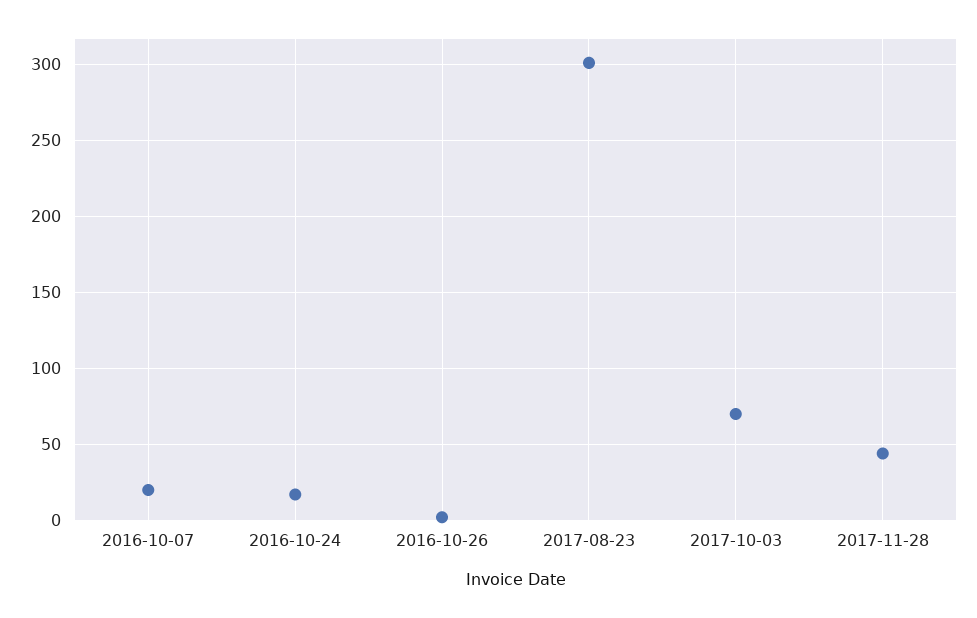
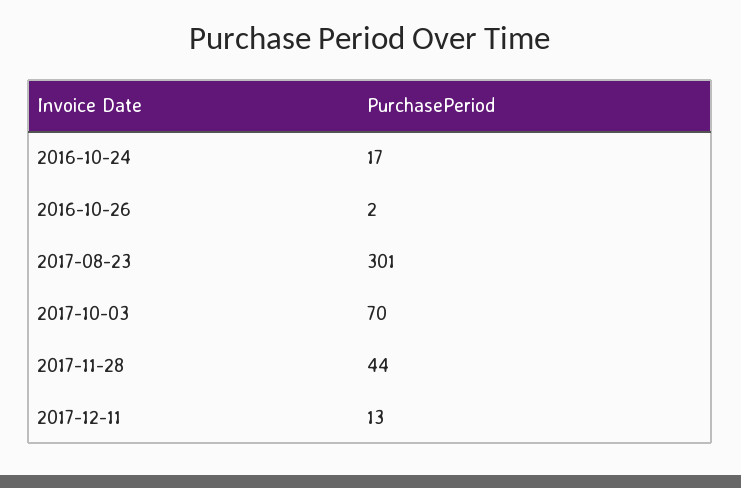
2016-10-07: 20 -> none
2017-12-11: none -> 13

